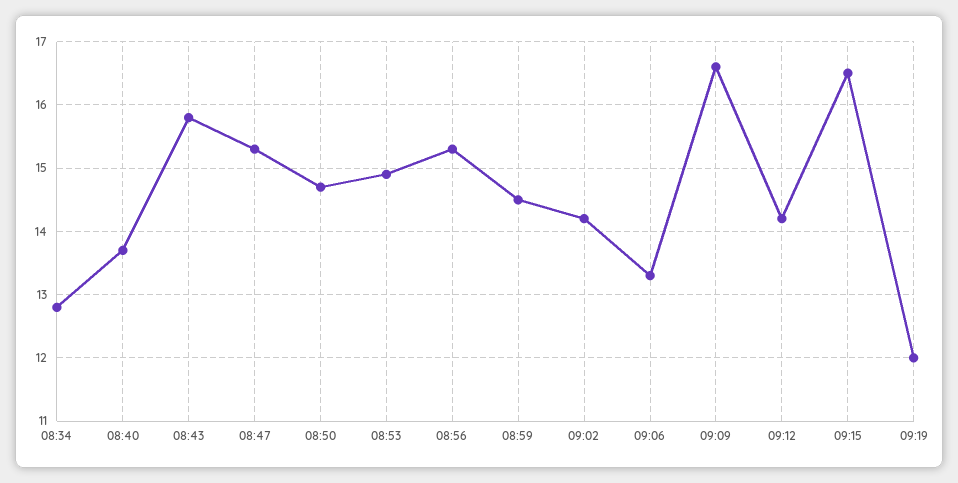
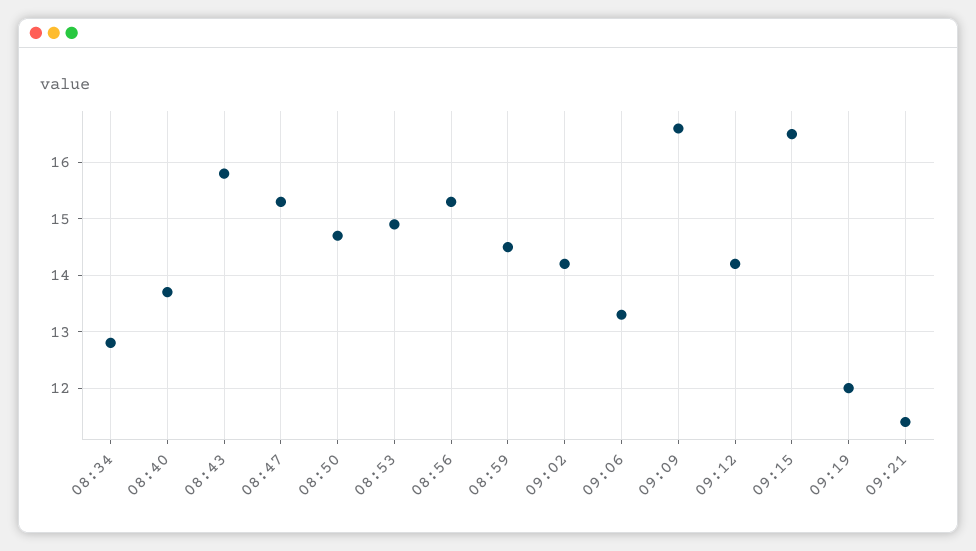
09:21: none -> 11.5

